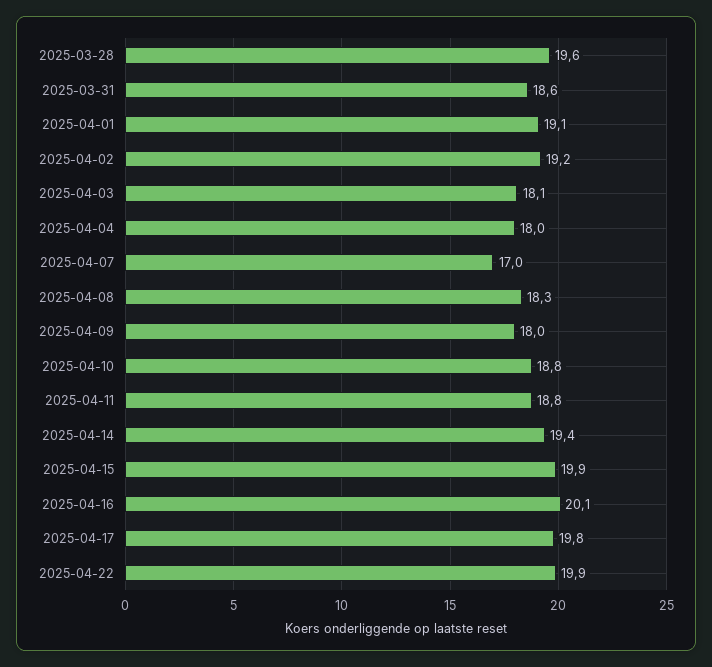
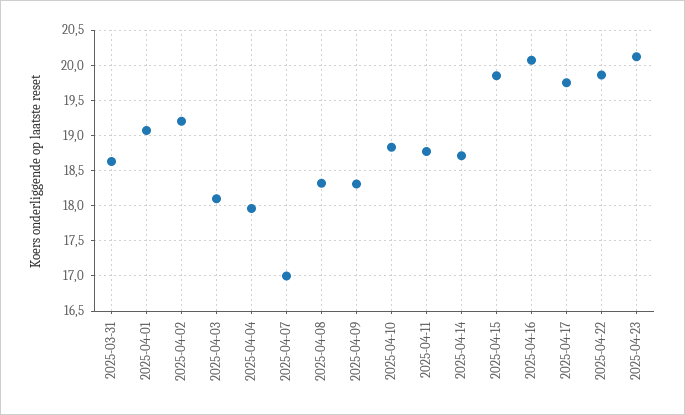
2025-03-28: 19.6 -> none
2025-04-09: 18 -> 18.3
2025-04-14: 19.4 -> 18.7
2025-04-23: none -> 20.1

